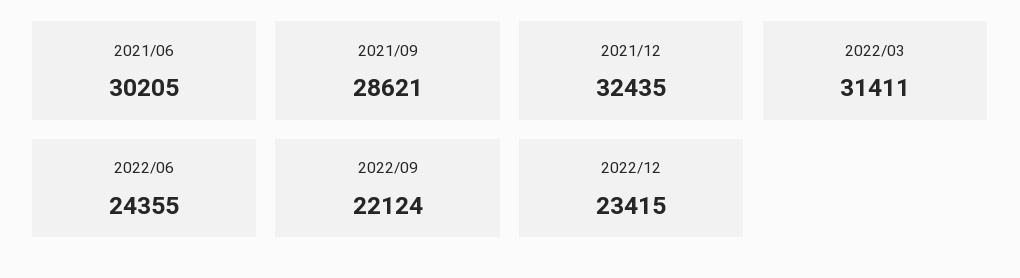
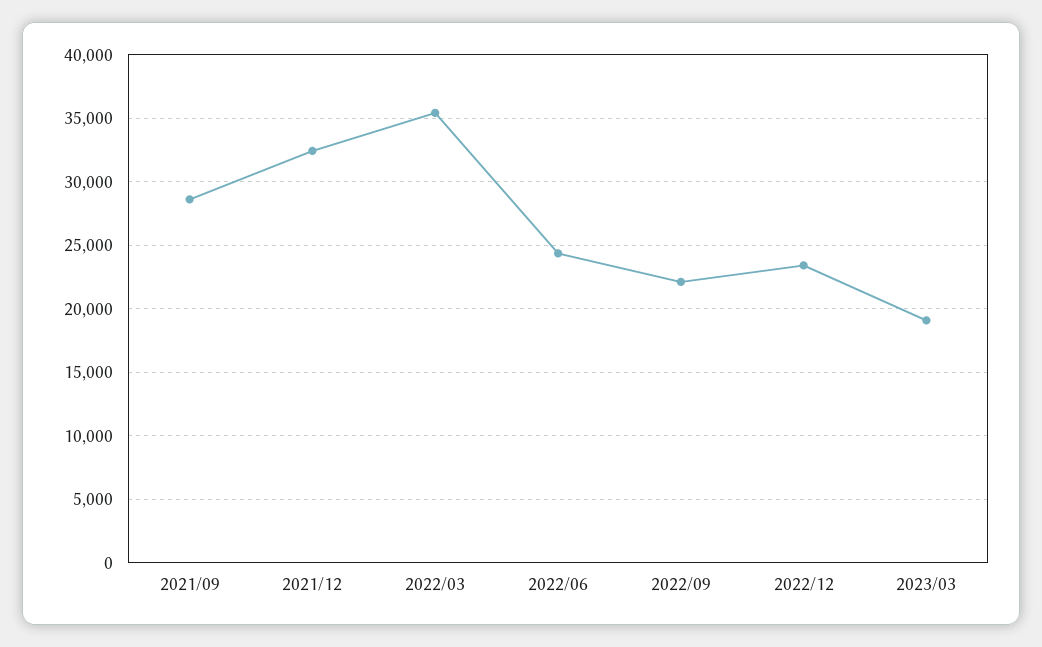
2021/06: 30205 -> none
2022/03: 31411 -> 35500
2023/03: none -> 19000

